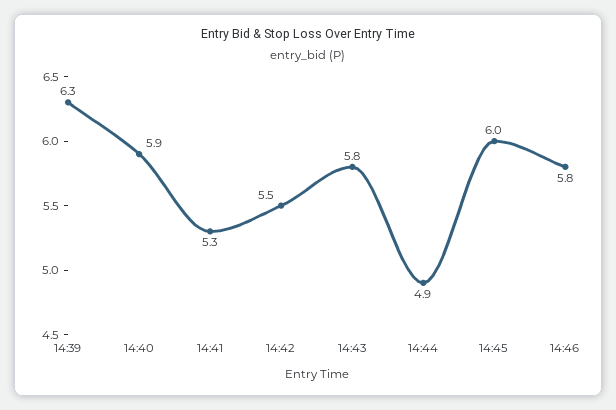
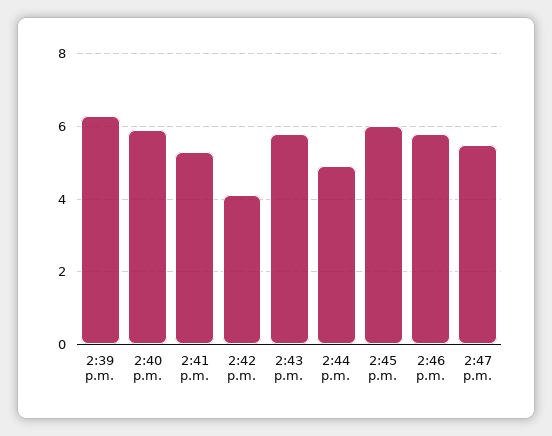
14:42: 5.5 -> 4
2:47 p.m.: none -> 5.5

